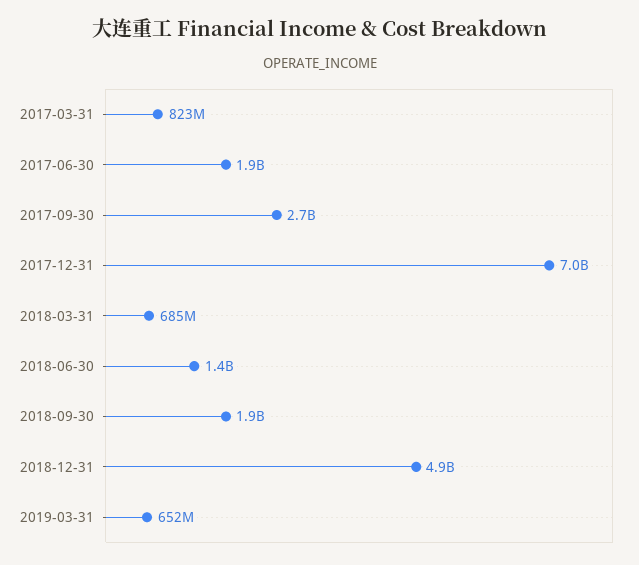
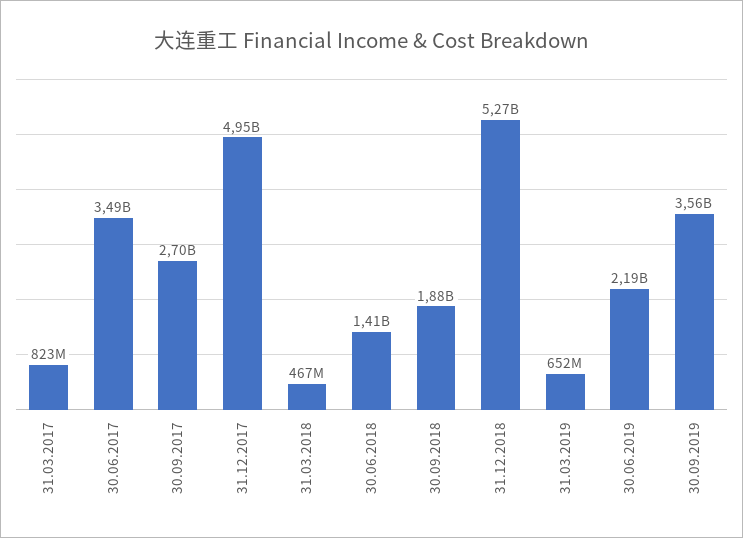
2017-06-30: 1900000000 -> 3490000000
2017-12-31: 7000000000 -> 4950000000
2018-03-31: 685000000 -> 467000000
2018-12-31: 4900000000 -> 5270000000
30.06.2019: none -> 2190000000
30.09.2019: none -> 3560000000

